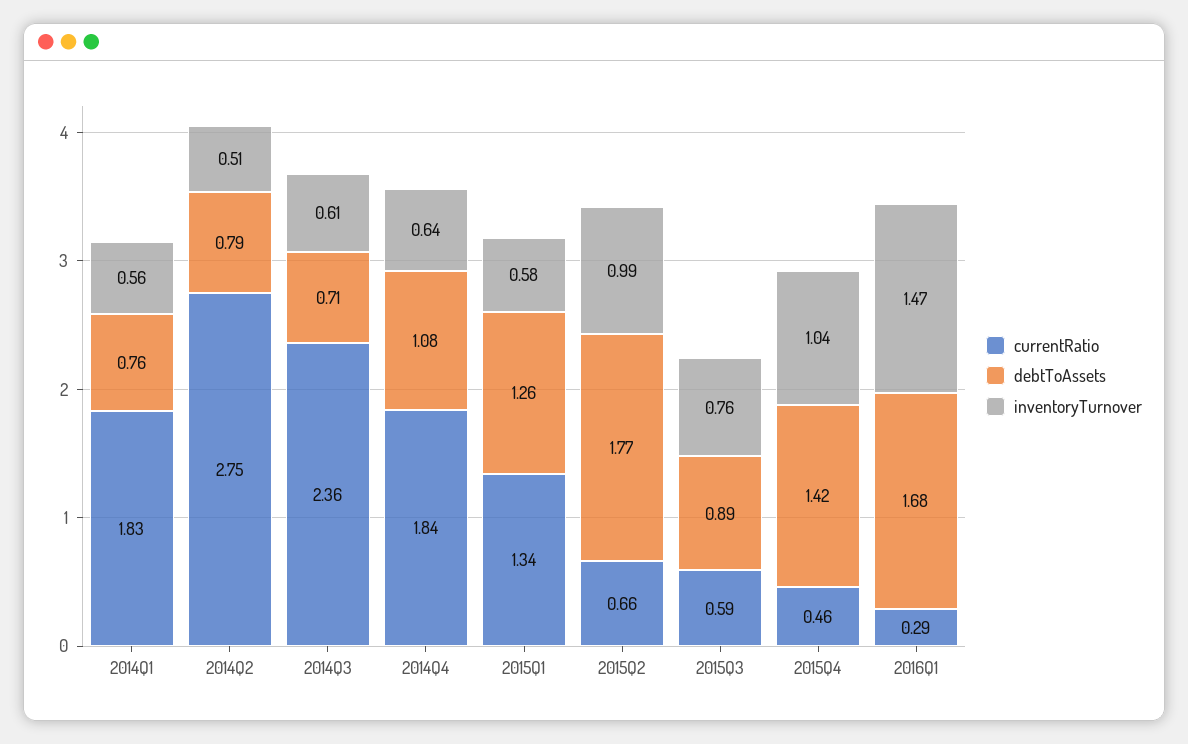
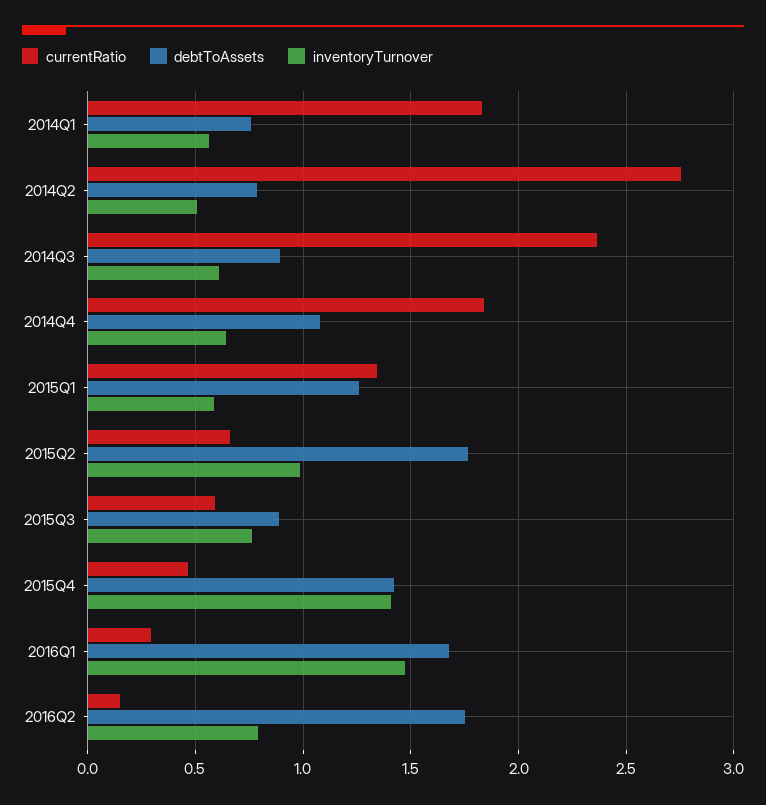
debtToAssets, 2014Q3: 0.71 -> 0.9
inventoryTurnover, 2015Q4: 1.04 -> 1.4
currentRatio, 2016Q2: none -> 0.15
debtToAssets, 2016Q2: none -> 1.75
inventoryTurnover, 2016Q2: none -> 0.8

